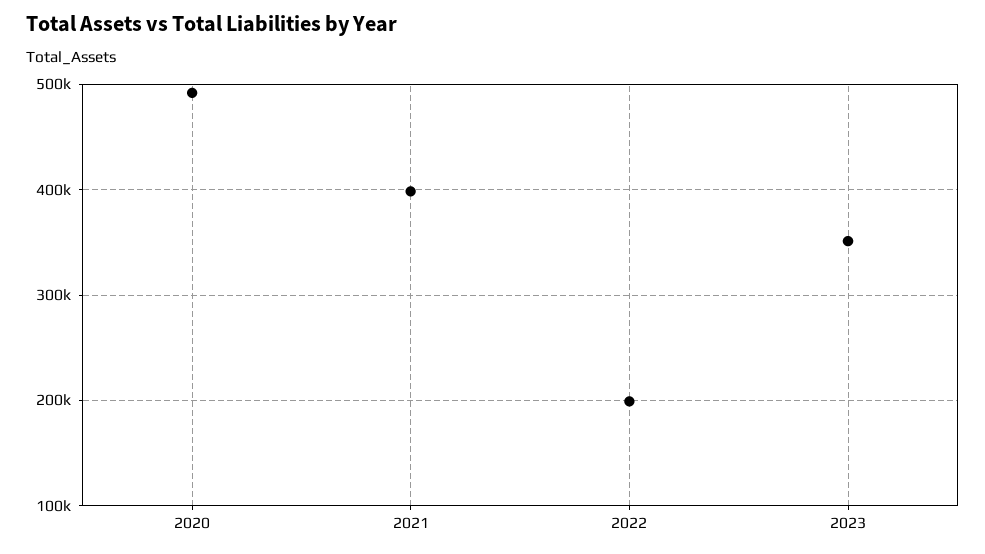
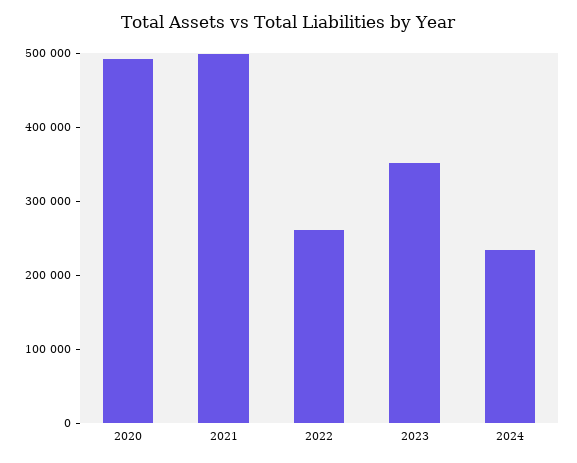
2021: 400000 -> 500000
2022: 200000 -> 260000
2024: none -> 240000

